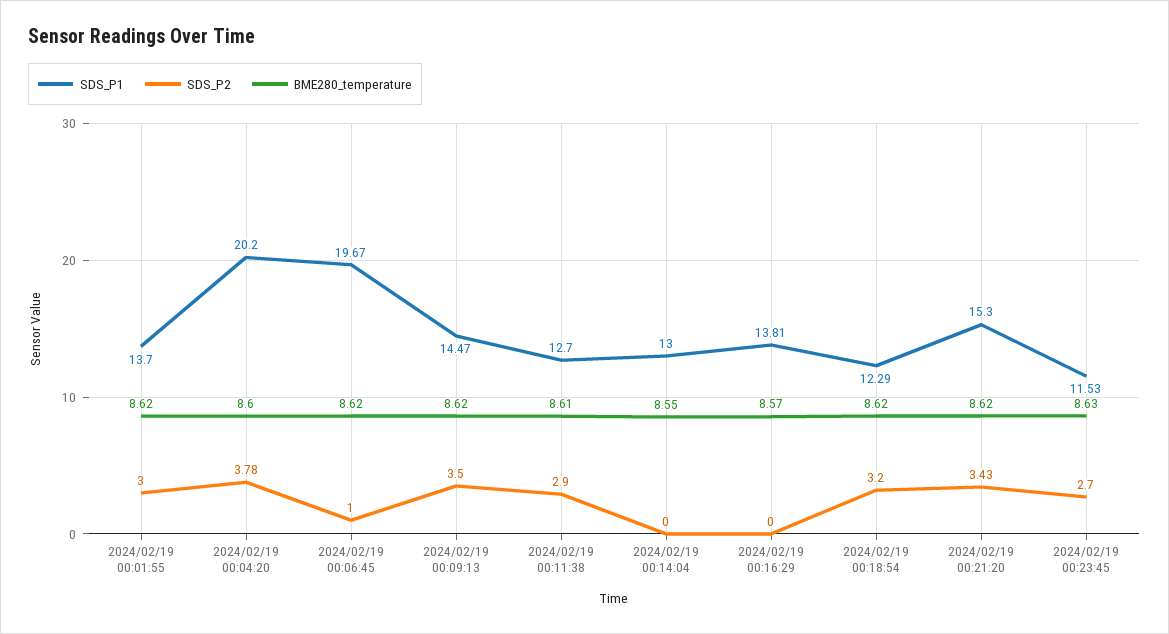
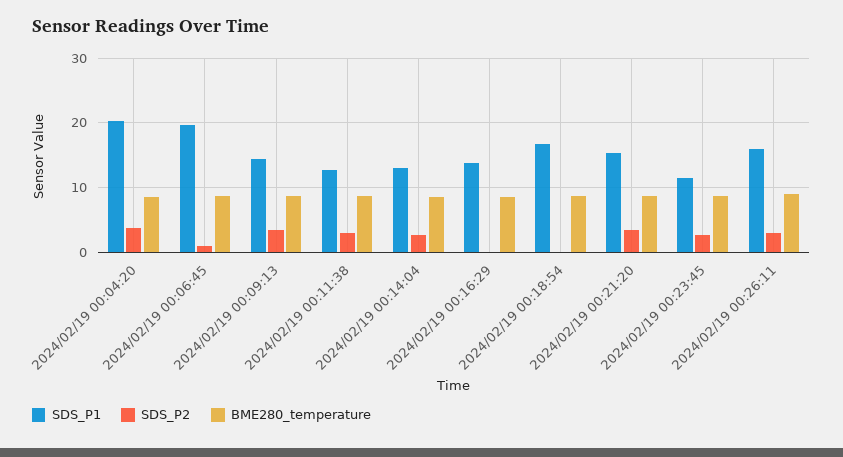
SDS_P1, 2024/02/19 00:01:55: 13.7 -> none
SDS_P2, 2024/02/19 00:01:55: 3 -> none
BME280_temperature, 2024/02/19 00:01:55: 8.62 -> none
SDS_P2, 2024/02/19 00:14:04: 0 -> 3
SDS_P1, 2024/02/19 00:18:54: 12.29 -> 17
SDS_P2, 2024/02/19 00:18:54: 3.2 -> 0
SDS_P1, 2024/02/19 00:26:11: none -> 16
SDS_P2, 2024/02/19 00:26:11: none -> 3
BME280_temperature, 2024/02/19 00:26:11: none -> 9

